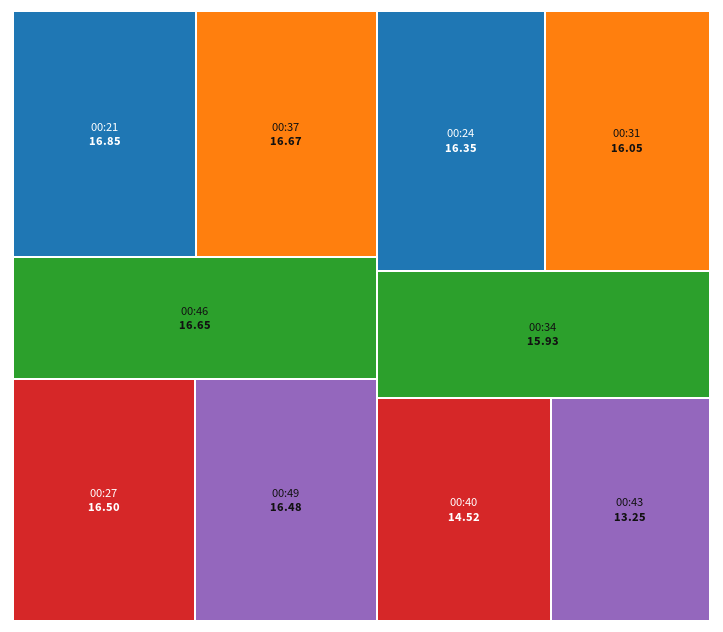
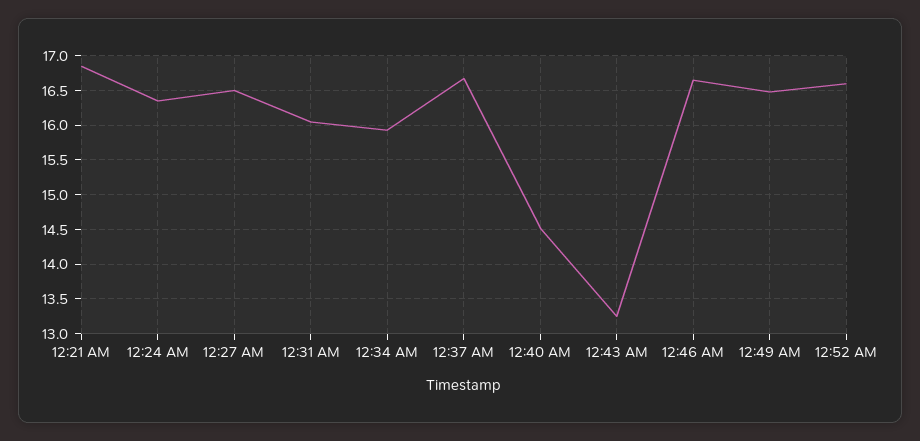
12:52 AM: none -> 16.6

